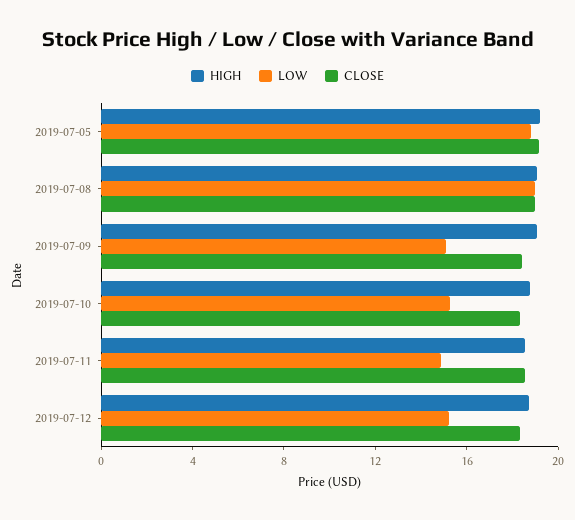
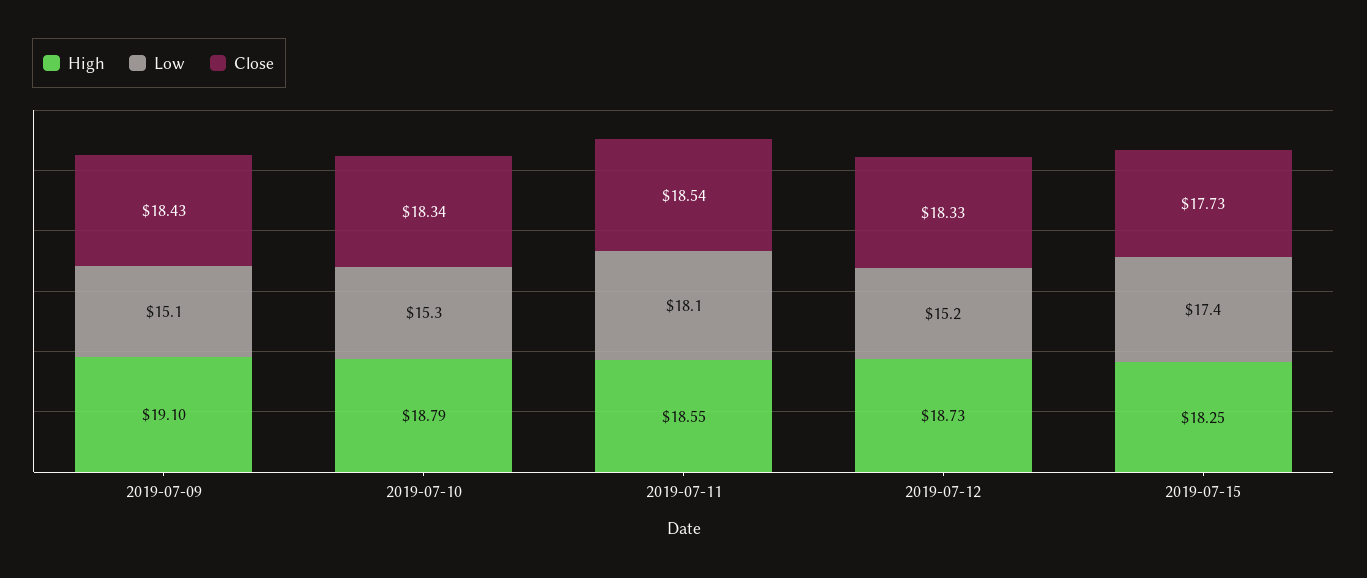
HIGH, 2019-07-05: 19 -> none
LOW, 2019-07-05: 19 -> none
CLOSE, 2019-07-05: 19 -> none
HIGH, 2019-07-08: 19 -> none
LOW, 2019-07-08: 19 -> none
CLOSE, 2019-07-08: 19 -> none
LOW, 2019-07-11: 15 -> 18.1
HIGH, 2019-07-15: none -> 18.25
LOW, 2019-07-15: none -> 17.4
CLOSE, 2019-07-15: none -> 17.73

